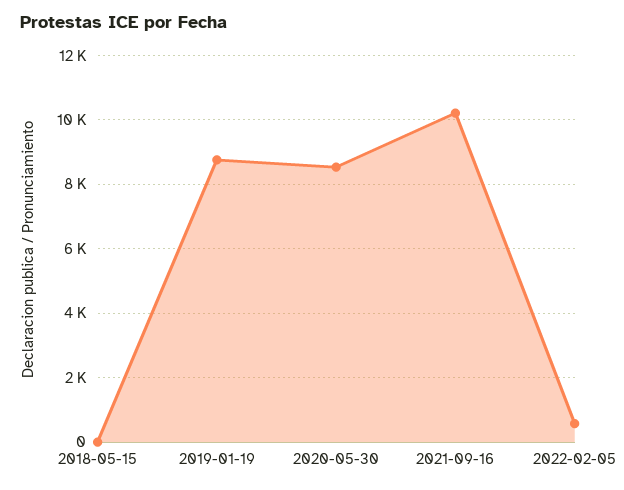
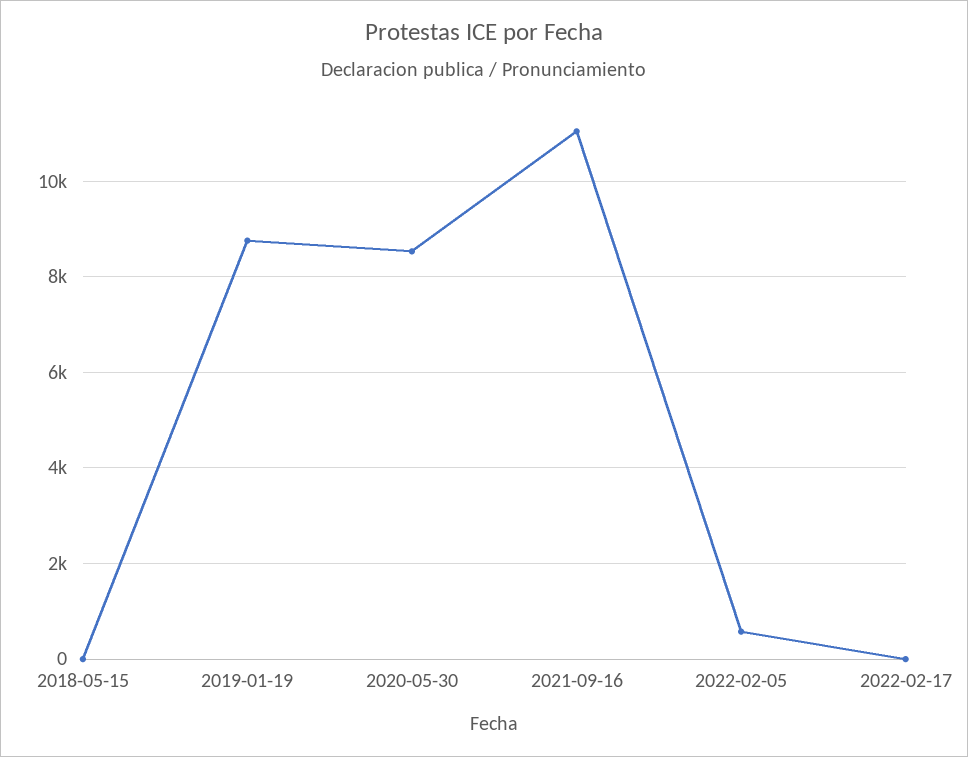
2021-09-16: 10200 -> 11000
2022-02-17: none -> 0

